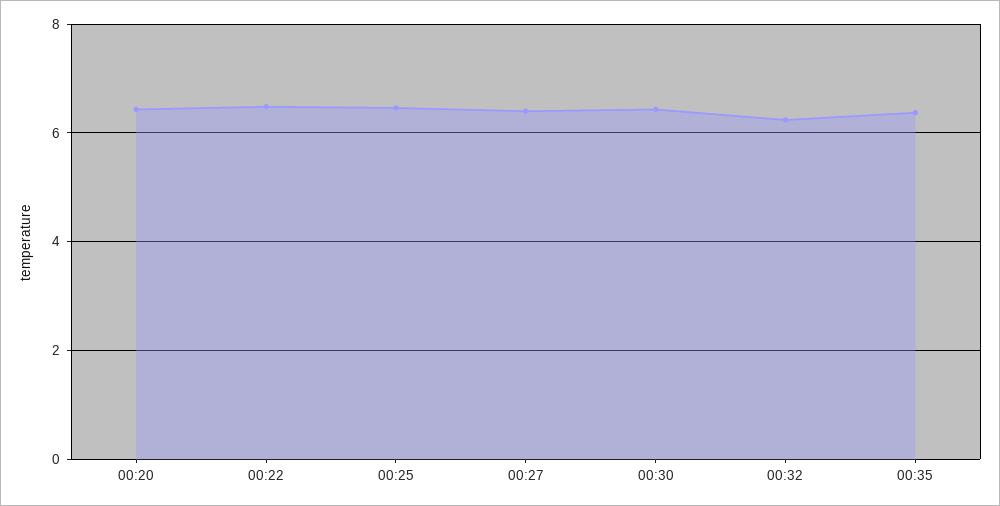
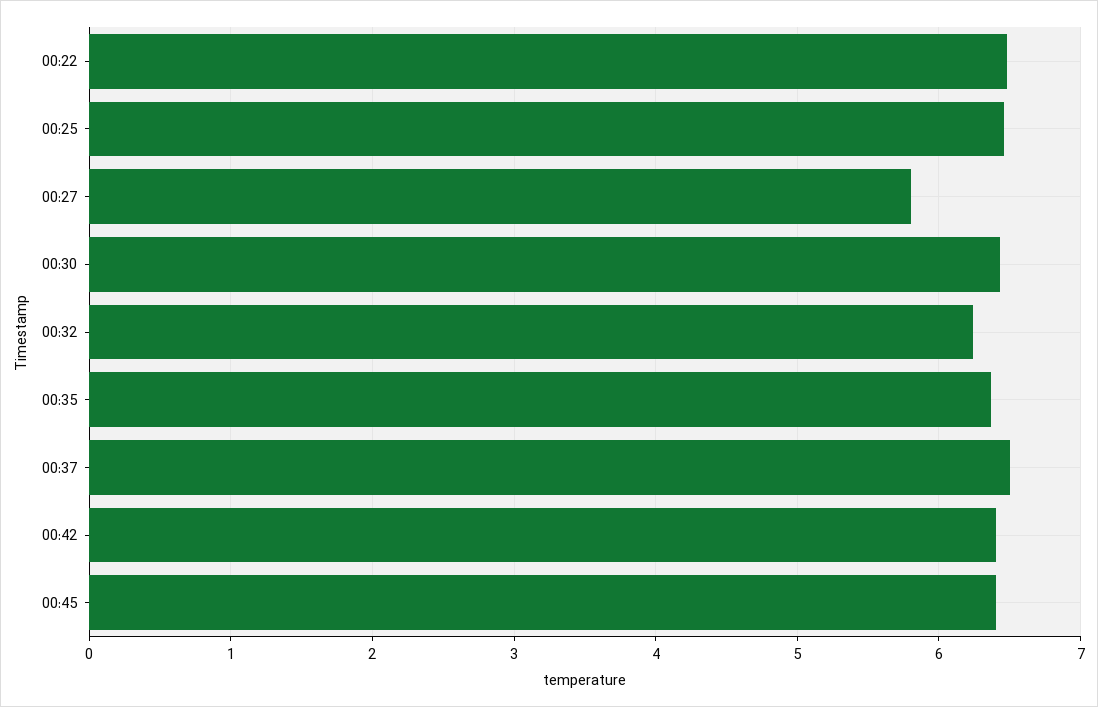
00:20: 6.4 -> none
00:27: 6.4 -> 5.8
00:37: none -> 6.5
00:42: none -> 6.4
00:45: none -> 6.4

